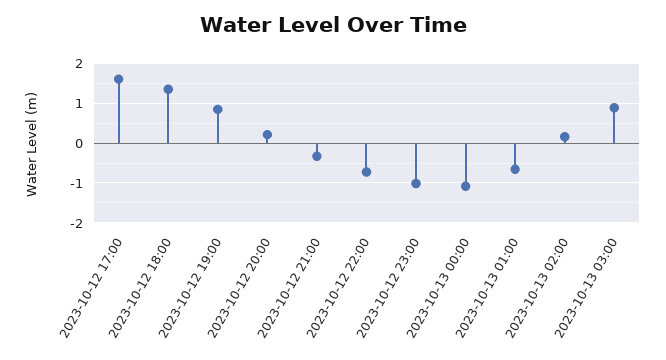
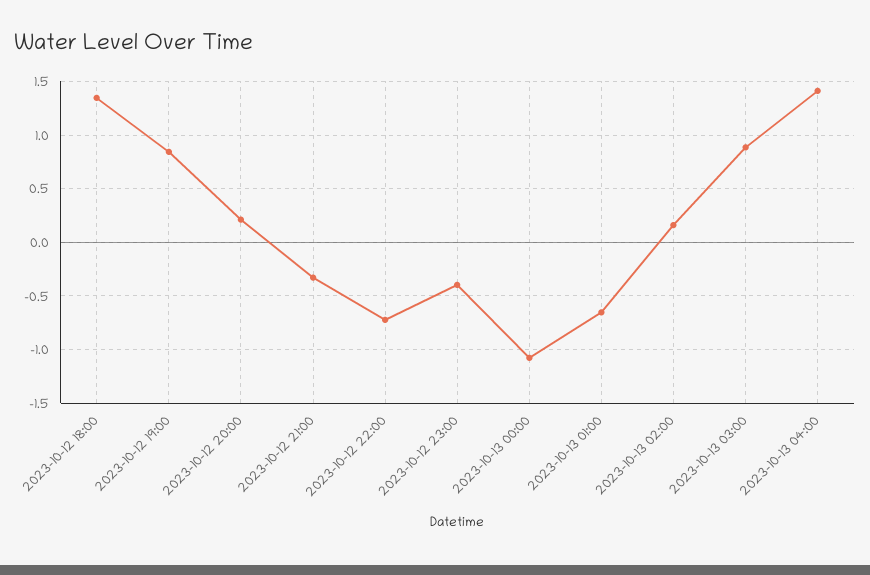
2023-10-12 17:00: 1.6 -> none
2023-10-12 23:00: -1 -> -0.4
2023-10-13 04:00: none -> 1.4

